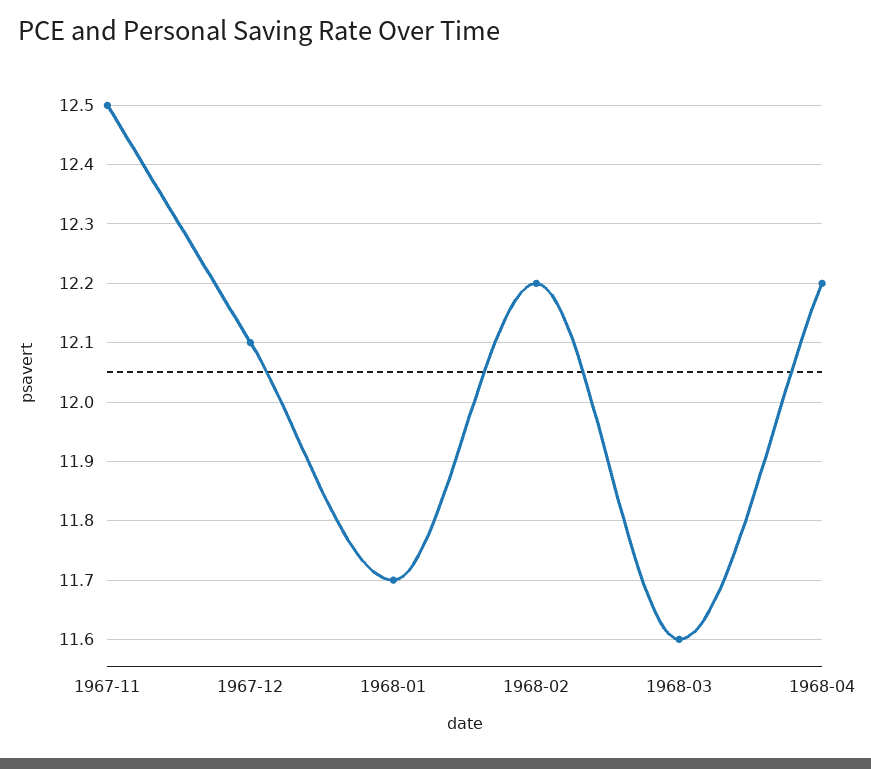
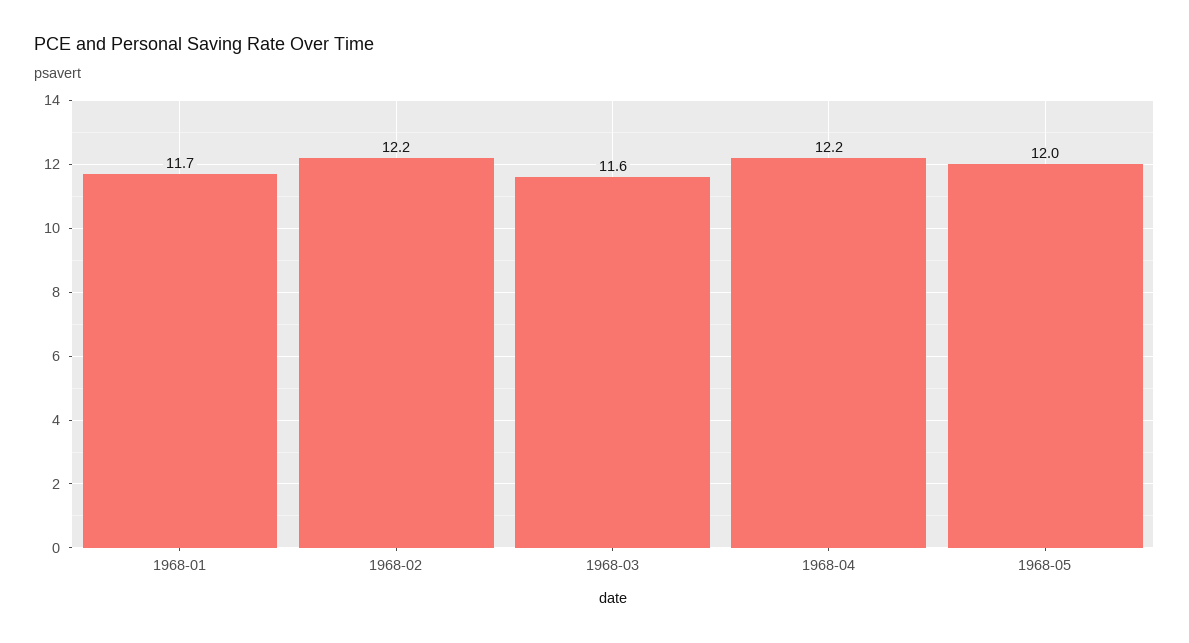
1967-11: 12.5 -> none
1967-12: 12.1 -> none
1968-05: none -> 12

